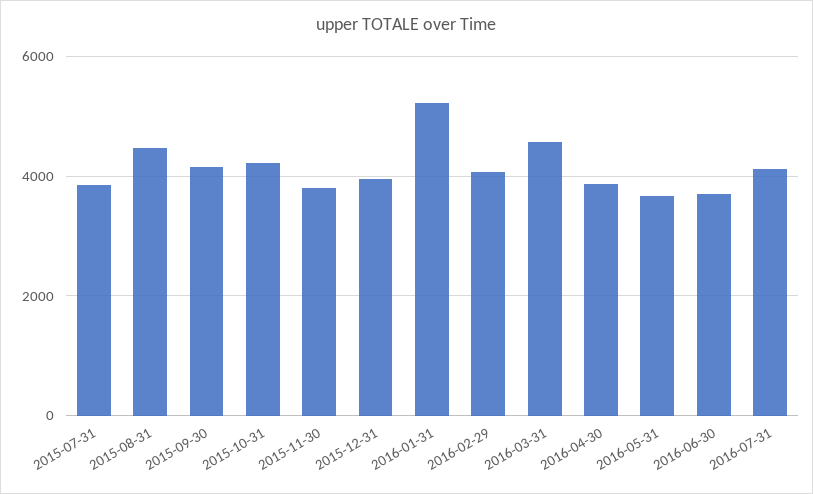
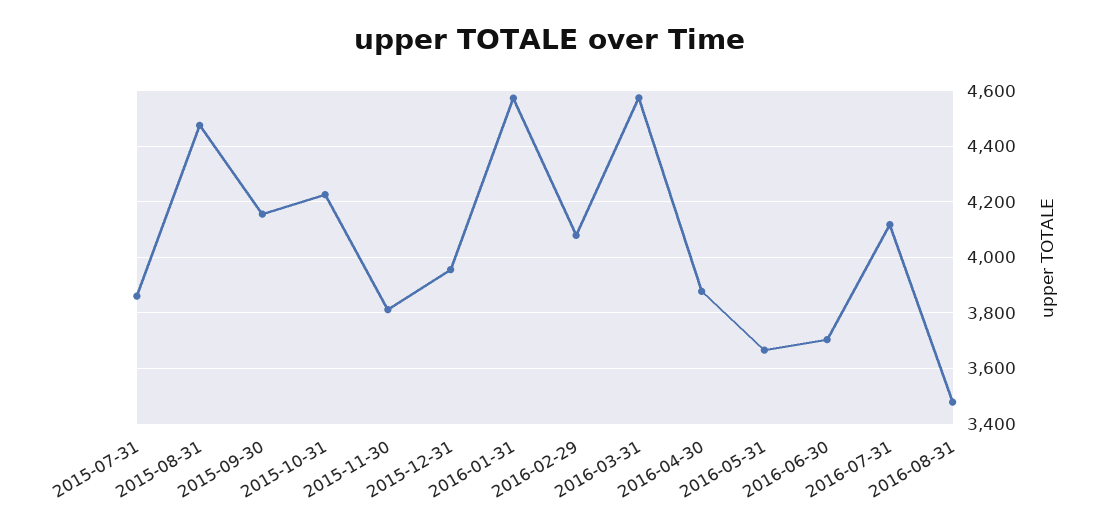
2016-01-31: 5200 -> 4575
2016-08-31: none -> 3475

